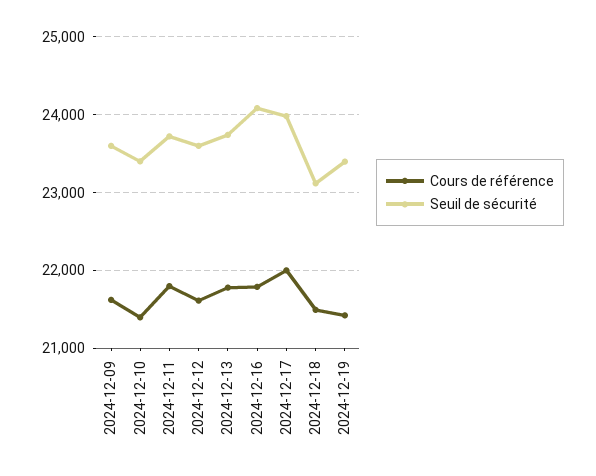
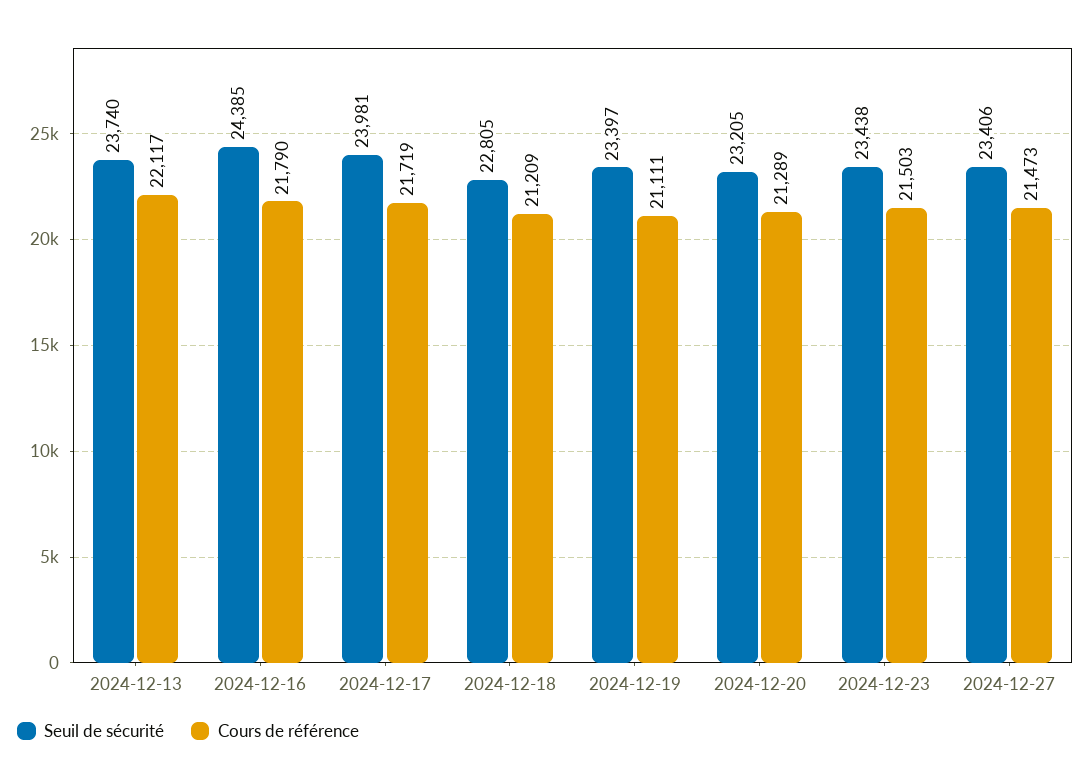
Cours de référence, 2024-12-09: 21600 -> none
Seuil de sécurité, 2024-12-09: 23600 -> none
Cours de référence, 2024-12-10: 21400 -> none
Seuil de sécurité, 2024-12-10: 23400 -> none
Cours de référence, 2024-12-11: 21800 -> none
Seuil de sécurité, 2024-12-11: 23700 -> none
Cours de référence, 2024-12-12: 21600 -> none
Seuil de sécurité, 2024-12-12: 23600 -> none
Cours de référence, 2024-12-13: 21800 -> 22117
Seuil de sécurité, 2024-12-16: 24100 -> 24385
Cours de référence, 2024-12-17: 22000 -> 21719
Cours de référence, 2024-12-18: 21500 -> 21209
Seuil de sécurité, 2024-12-18: 23100 -> 22805
Cours de référence, 2024-12-19: 21400 -> 21111
Seuil de sécurité, 2024-12-20: none -> 23205
Cours de référence, 2024-12-20: none -> 21289
Seuil de sécurité, 2024-12-23: none -> 23438
Cours de référence, 2024-12-23: none -> 21503
Seuil de sécurité, 2024-12-27: none -> 23406
Cours de référence, 2024-12-27: none -> 21473

